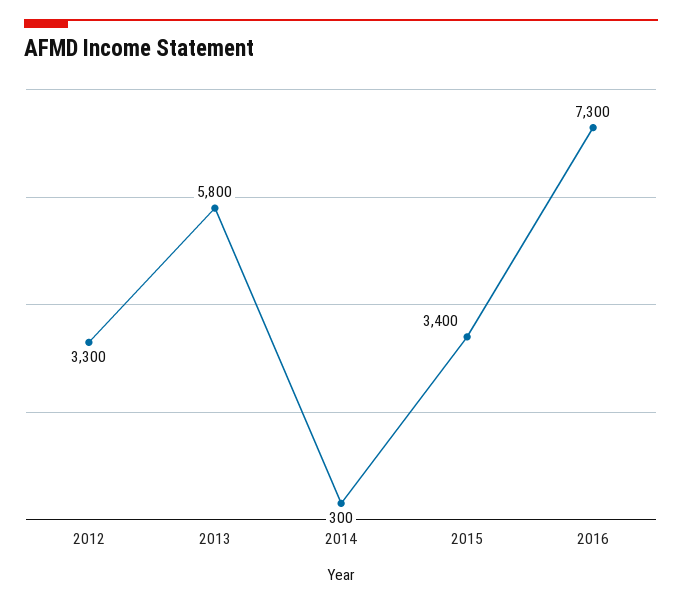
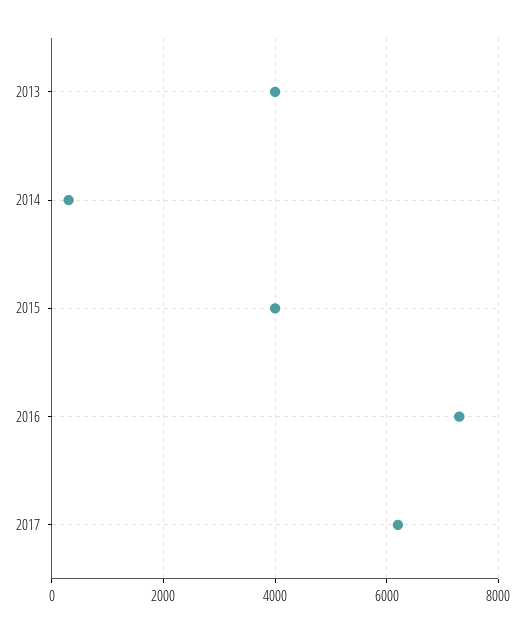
2012: 3300 -> none
2013: 5800 -> 4000
2015: 3400 -> 4000
2017: none -> 6200

